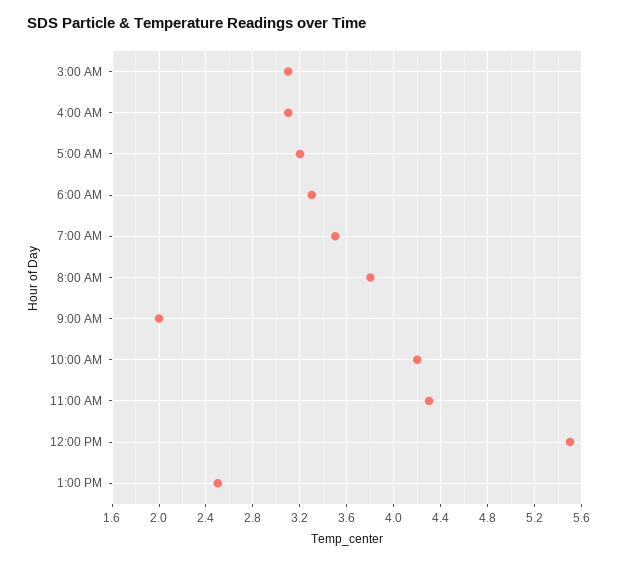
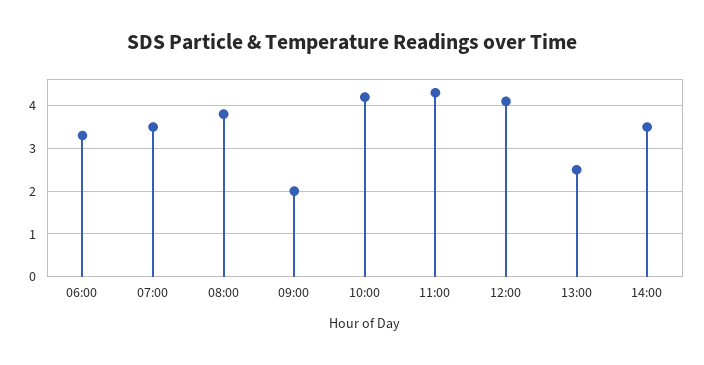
3:00 AM: 3.1 -> none
4:00 AM: 3.1 -> none
5:00 AM: 3.2 -> none
12:00 PM: 5.5 -> 4
14:00: none -> 3.5

